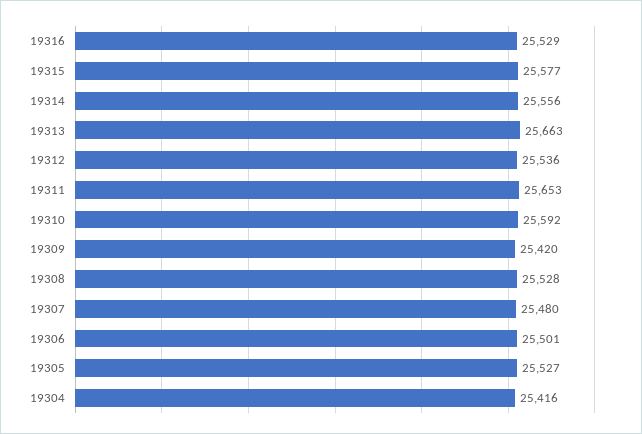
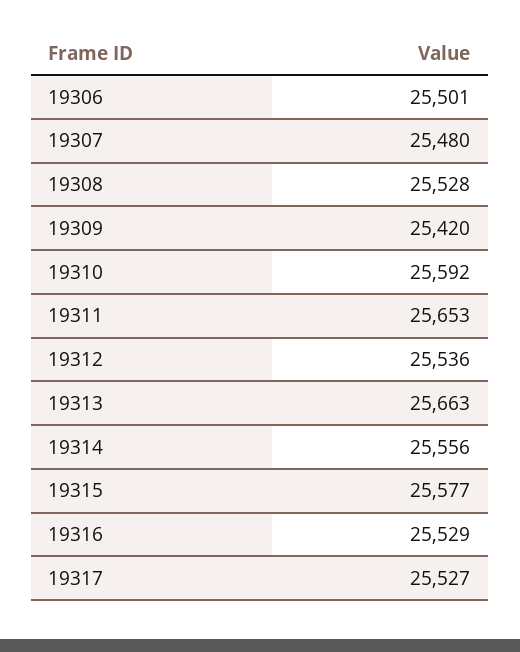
19305: 25527 -> none
19304: 25416 -> none
19317: none -> 25527

